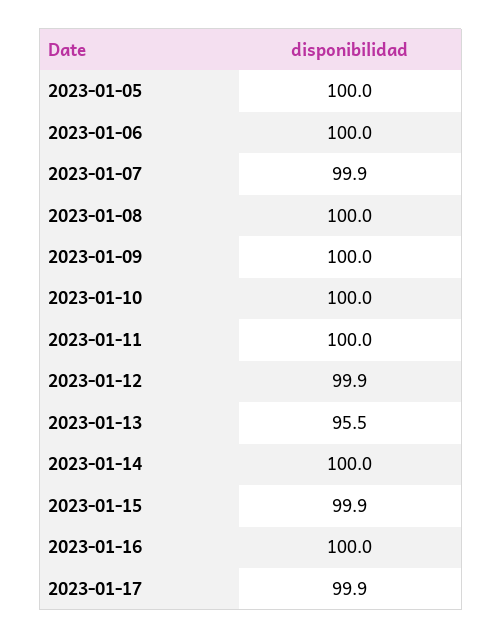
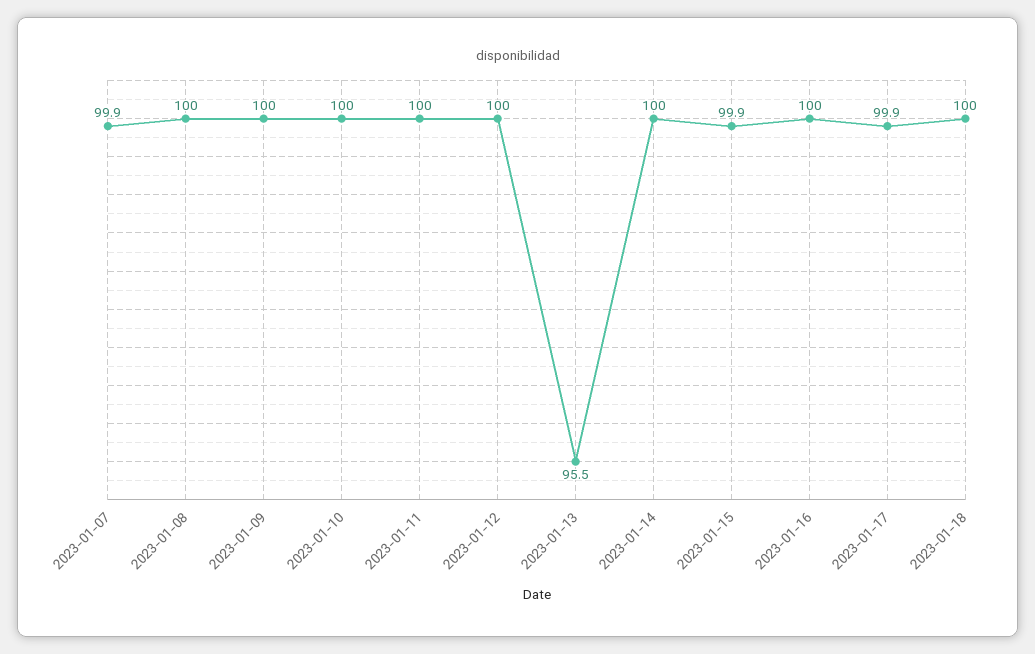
2023-01-05: 100 -> none
2023-01-06: 100 -> none
2023-01-12: 99.9 -> 100
2023-01-18: none -> 100

